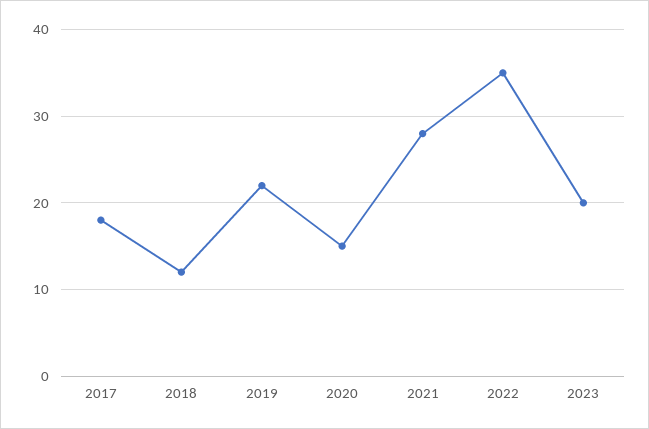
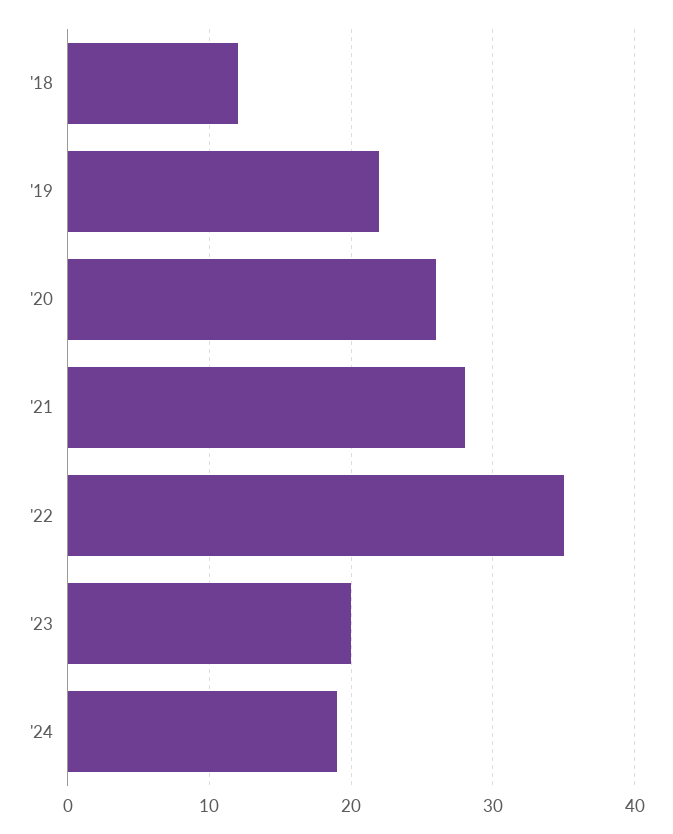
2017: 18 -> none
2020: 15 -> 26
'24: none -> 19

